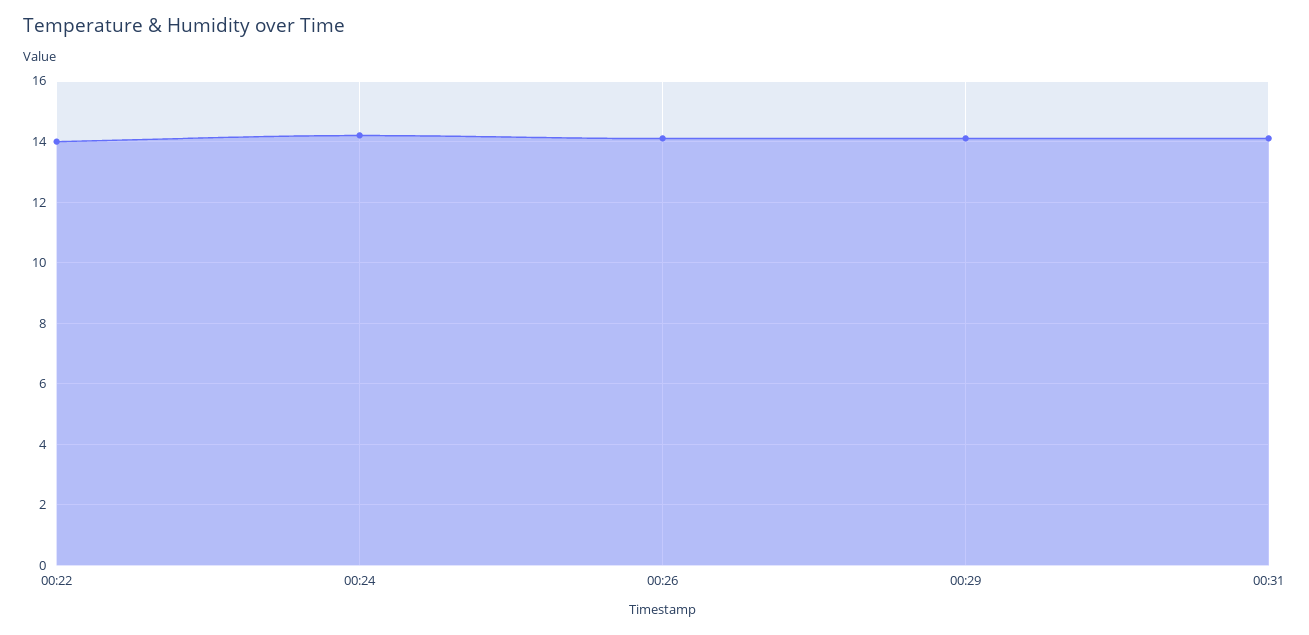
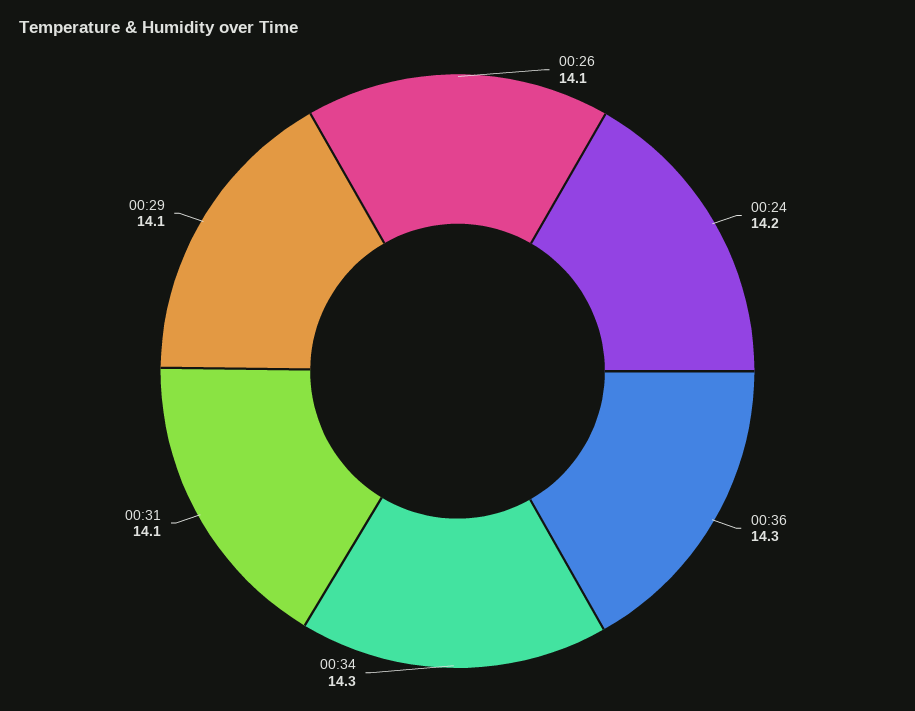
00:22: 14 -> none
00:36: none -> 14.3
00:34: none -> 14.3

